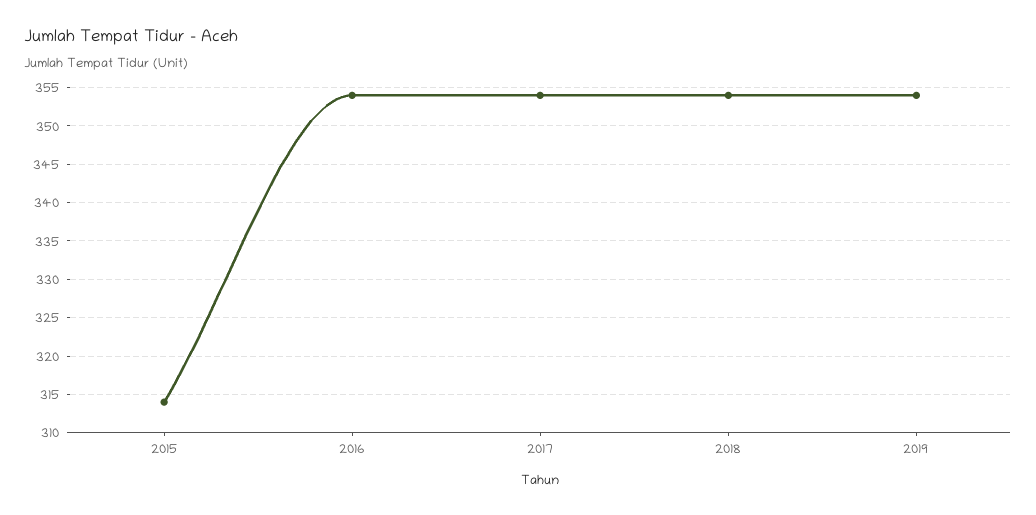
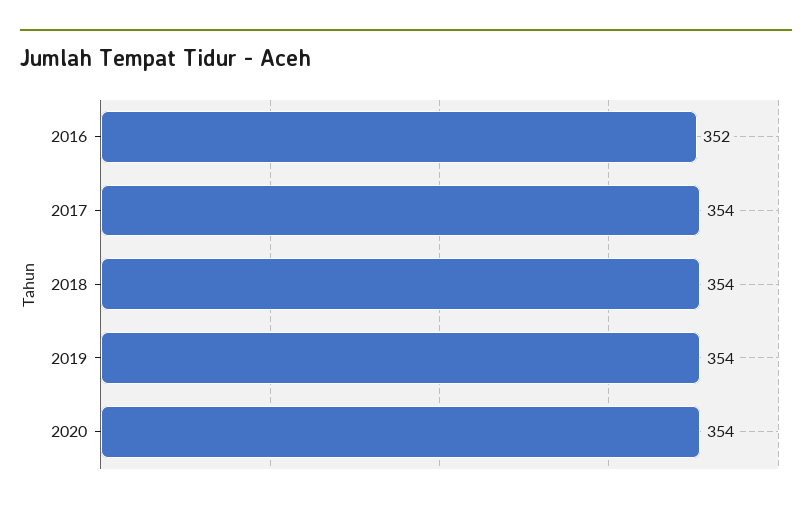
2015: 314 -> none
2016: 354 -> 352
2020: none -> 354

